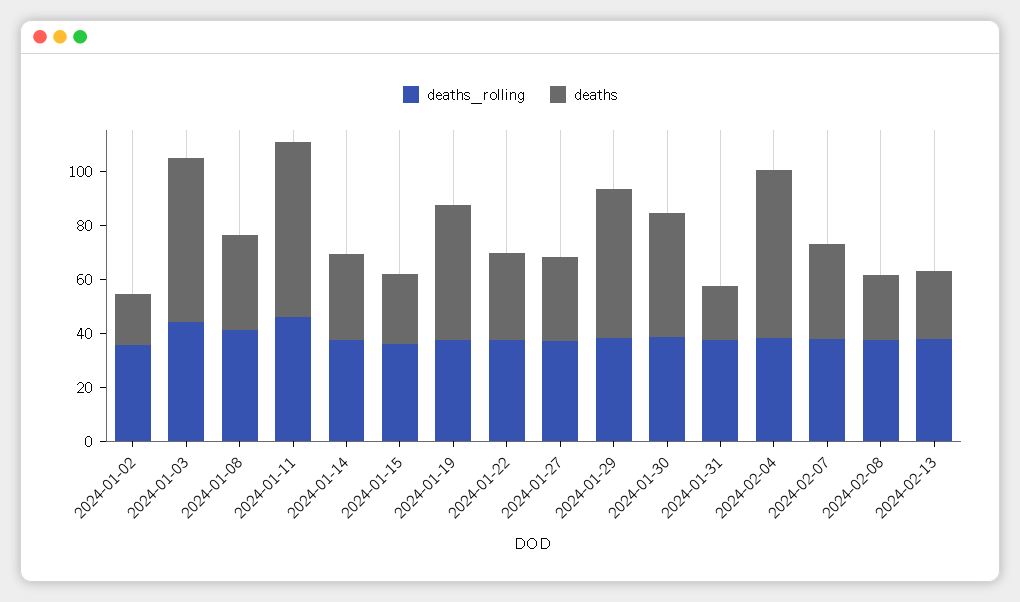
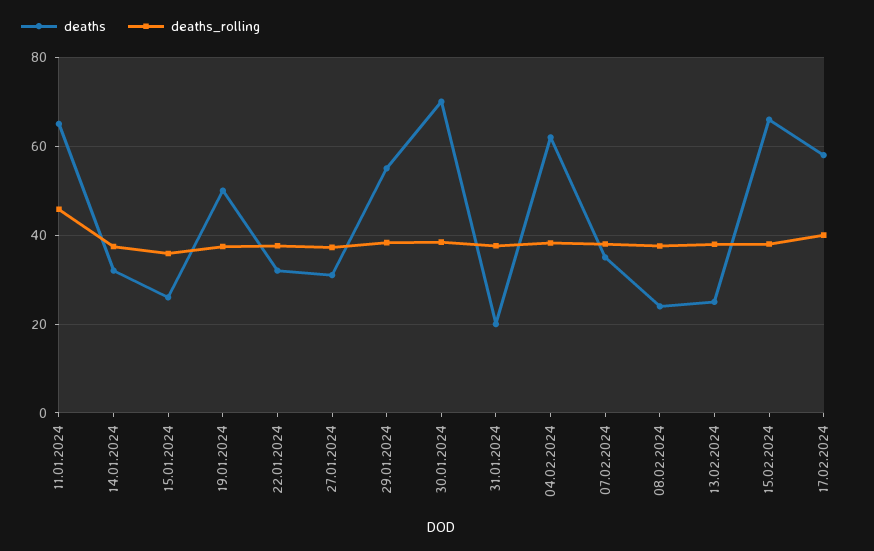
deaths_rolling, 2024-01-02: 35 -> none
deaths, 2024-01-02: 20 -> none
deaths_rolling, 2024-01-03: 45 -> none
deaths, 2024-01-03: 60 -> none
deaths_rolling, 2024-01-08: 40 -> none
deaths, 2024-01-08: 35 -> none
deaths, 2024-01-30: 45 -> 70
deaths, 15.02.2024: none -> 66
deaths_rolling, 15.02.2024: none -> 38
deaths, 17.02.2024: none -> 58
deaths_rolling, 17.02.2024: none -> 40

